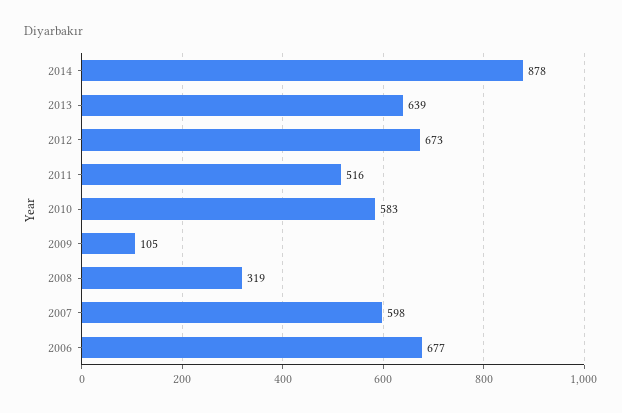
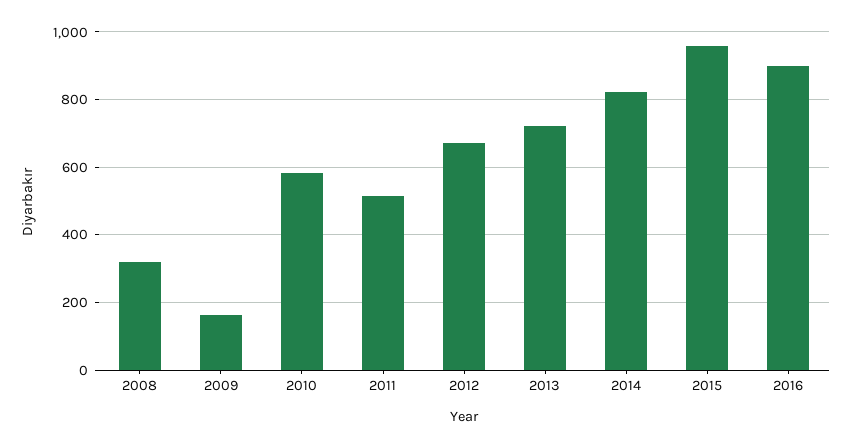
2014: 878 -> 820
2013: 639 -> 720
2009: 105 -> 160
2007: 598 -> none
2006: 677 -> none
2015: none -> 960
2016: none -> 900

